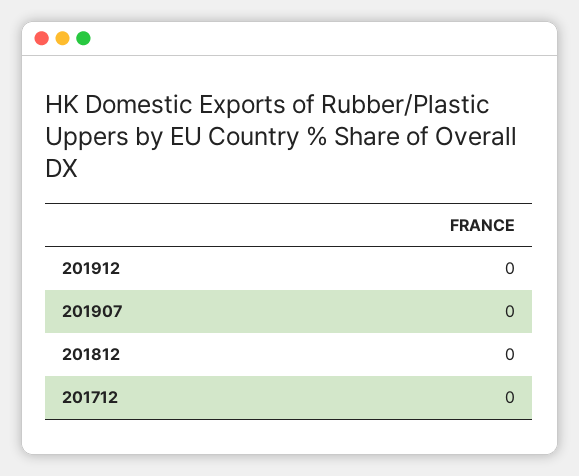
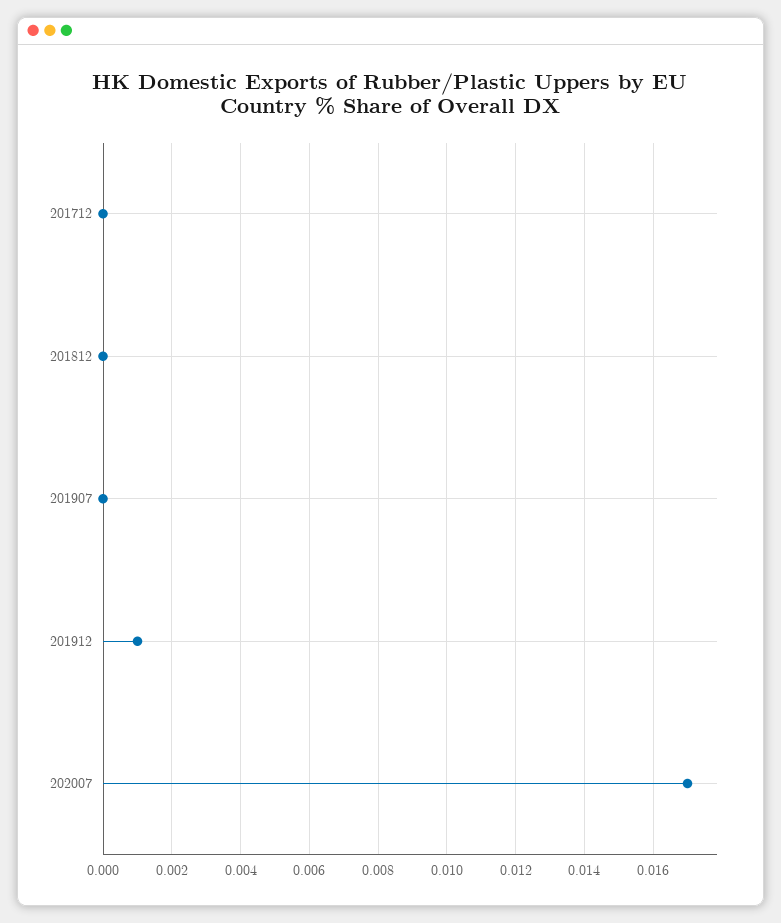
201912: 0 -> 0.001
202007: none -> 0.017

